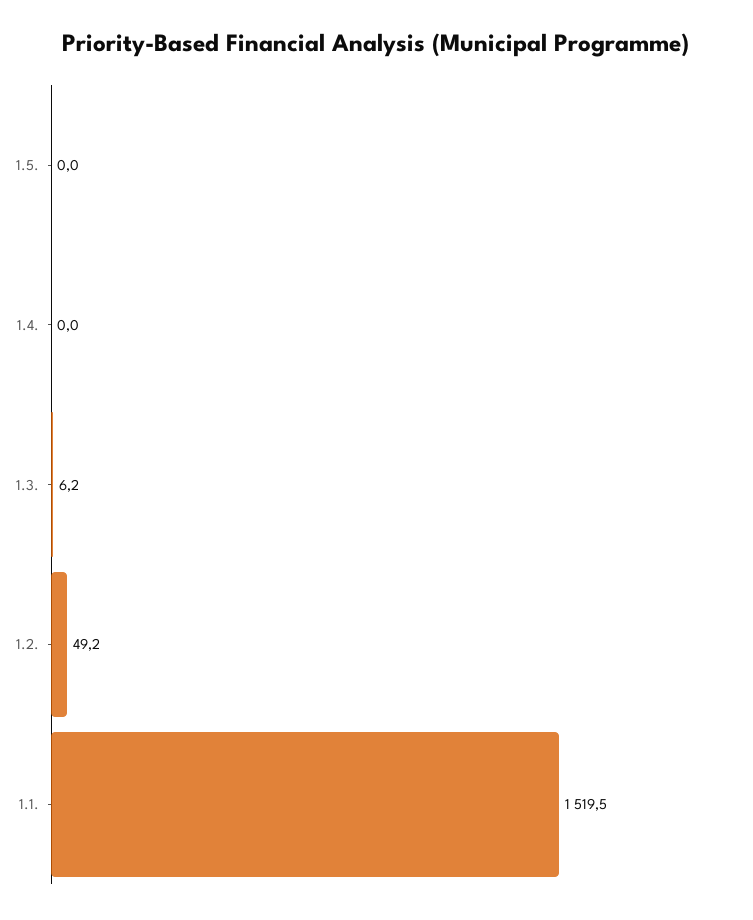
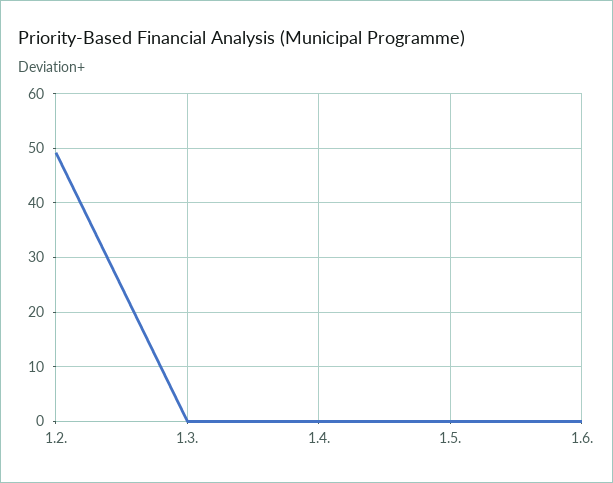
1.3.: 6.2 -> 0
1.1.: 1519.5 -> none
1.6.: none -> 0

